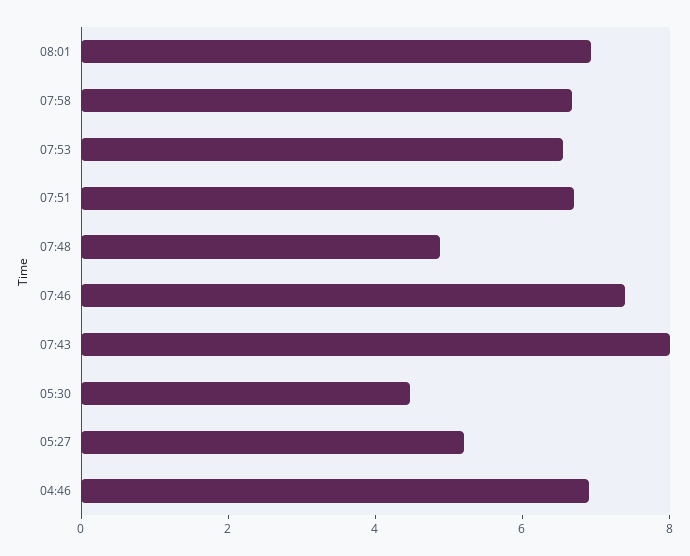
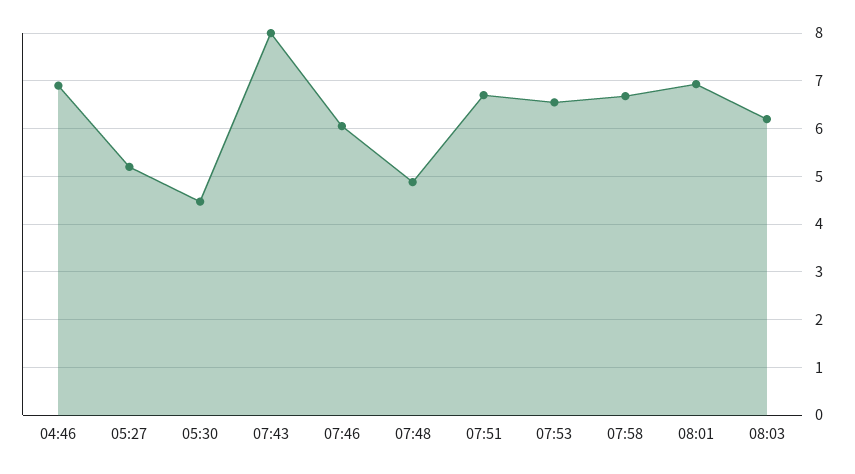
07:46: 7.5 -> 6
08:03: none -> 6.2

